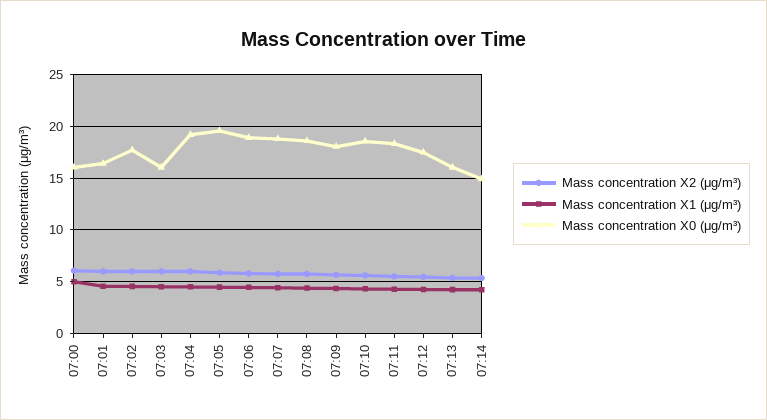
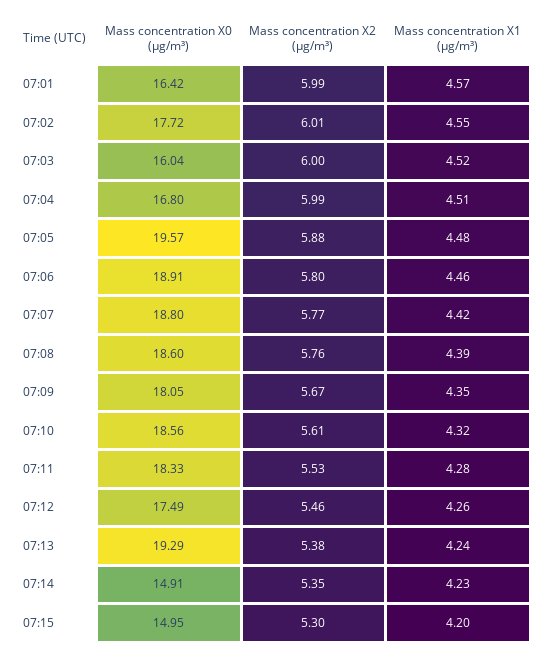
Mass concentration X2 (μg/m³), 07:00: 6 -> none
Mass concentration X1 (μg/m³), 07:00: 5 -> none
Mass concentration X0 (μg/m³), 07:00: 16 -> none
Mass concentration X0 (μg/m³), 07:04: 19 -> 16.8
Mass concentration X0 (μg/m³), 07:13: 16 -> 19.29
Mass concentration X0 (μg/m³), 07:15: none -> 14.95
Mass concentration X2 (μg/m³), 07:15: none -> 5.3
Mass concentration X1 (μg/m³), 07:15: none -> 4.2

